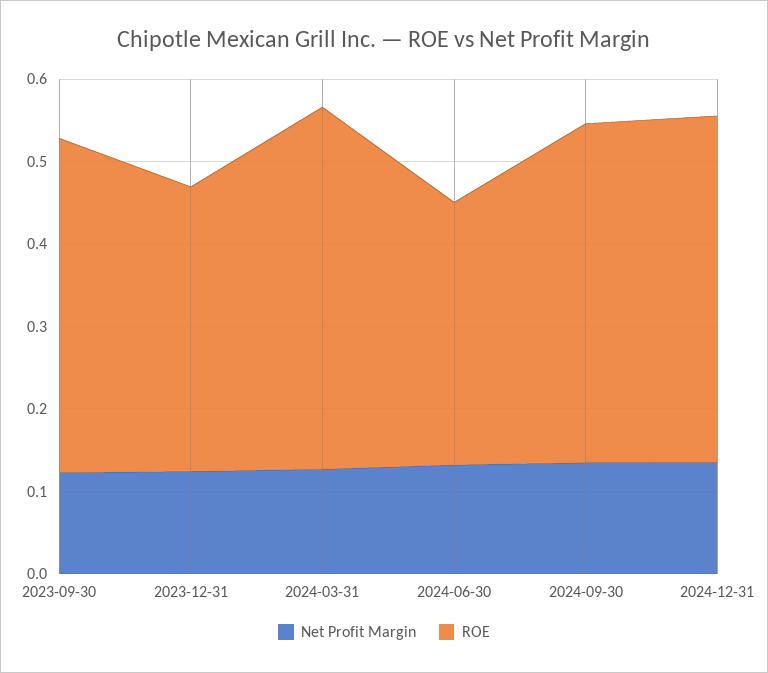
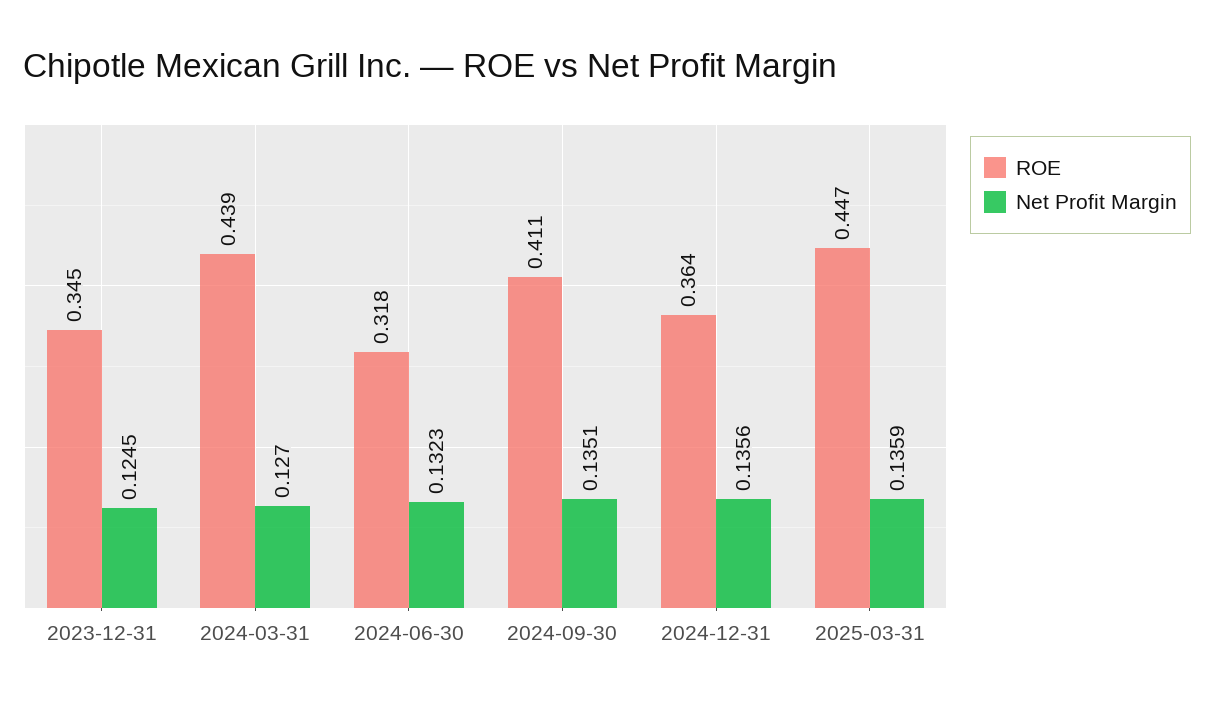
Net Profit Margin, 2023-09-30: 0.12 -> none
ROE, 2023-09-30: 0.4 -> none
ROE, 2024-12-31: 0.42 -> 0.364
ROE, 2025-03-31: none -> 0.447
Net Profit Margin, 2025-03-31: none -> 0.1359

